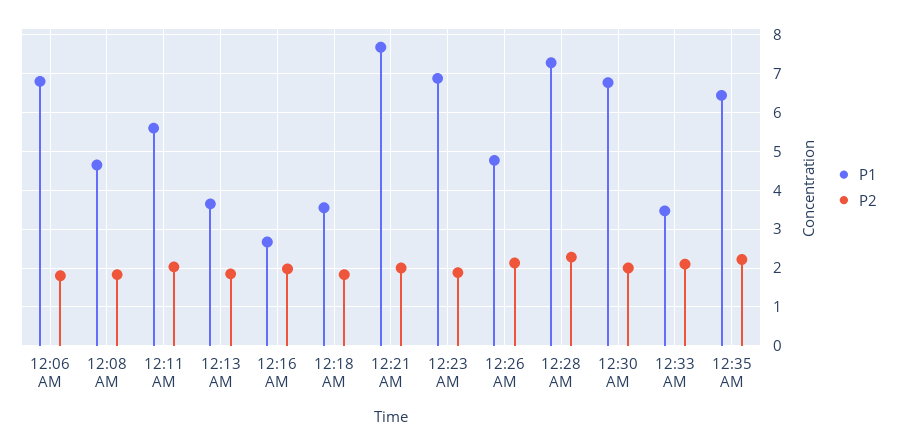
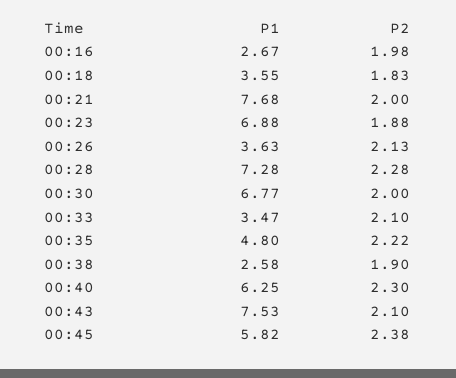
P1, 12:06 AM: 6.8 -> none
P2, 12:06 AM: 1.8 -> none
P1, 12:08 AM: 4.6 -> none
P2, 12:08 AM: 1.8 -> none
P1, 12:11 AM: 5.6 -> none
P2, 12:11 AM: 2 -> none
P1, 12:13 AM: 3.6 -> none
P2, 12:13 AM: 1.8 -> none
P1, 12:26 AM: 4.8 -> 3.63
P1, 12:35 AM: 6.4 -> 4.8
P1, 00:38: none -> 2.58
P2, 00:38: none -> 1.9
P1, 00:40: none -> 6.25
P2, 00:40: none -> 2.3
P1, 00:43: none -> 7.53
P2, 00:43: none -> 2.1
P1, 00:45: none -> 5.82
P2, 00:45: none -> 2.38

